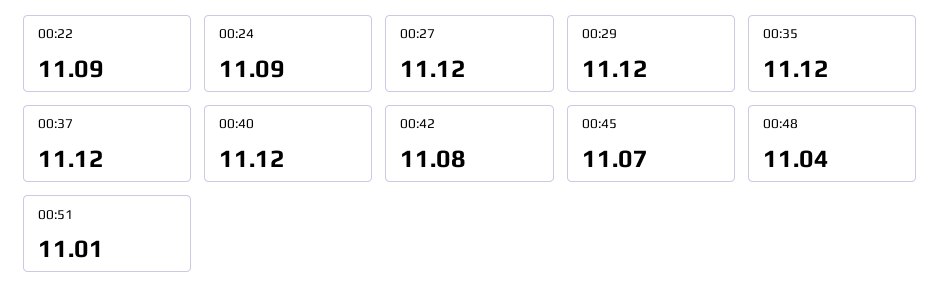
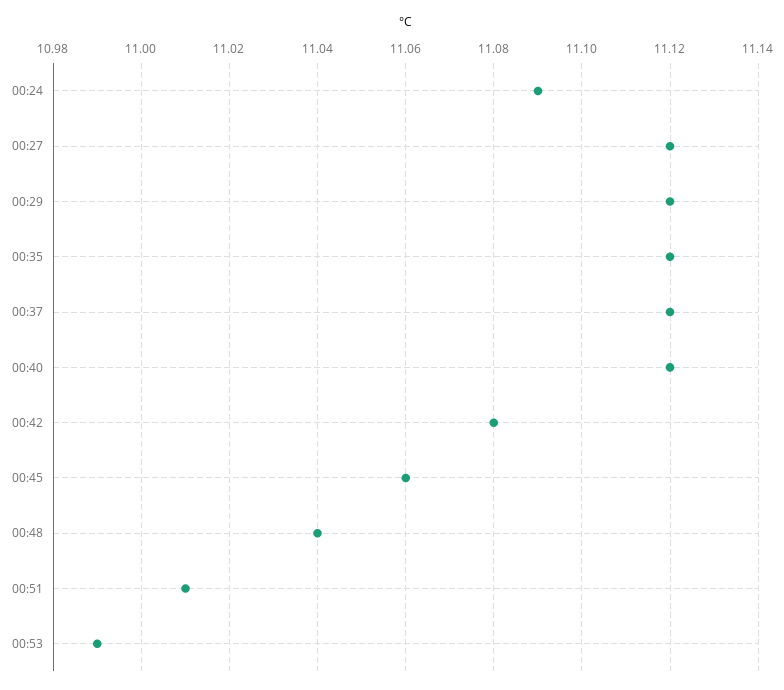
00:22: 11.09 -> none
00:45: 11.07 -> 11.06
00:53: none -> 10.99

